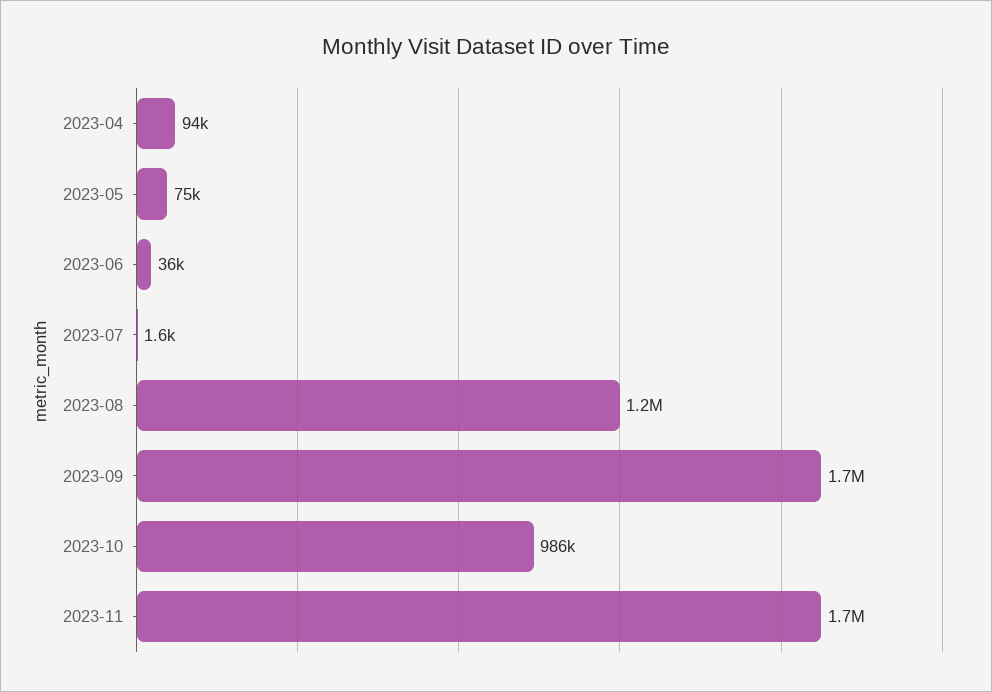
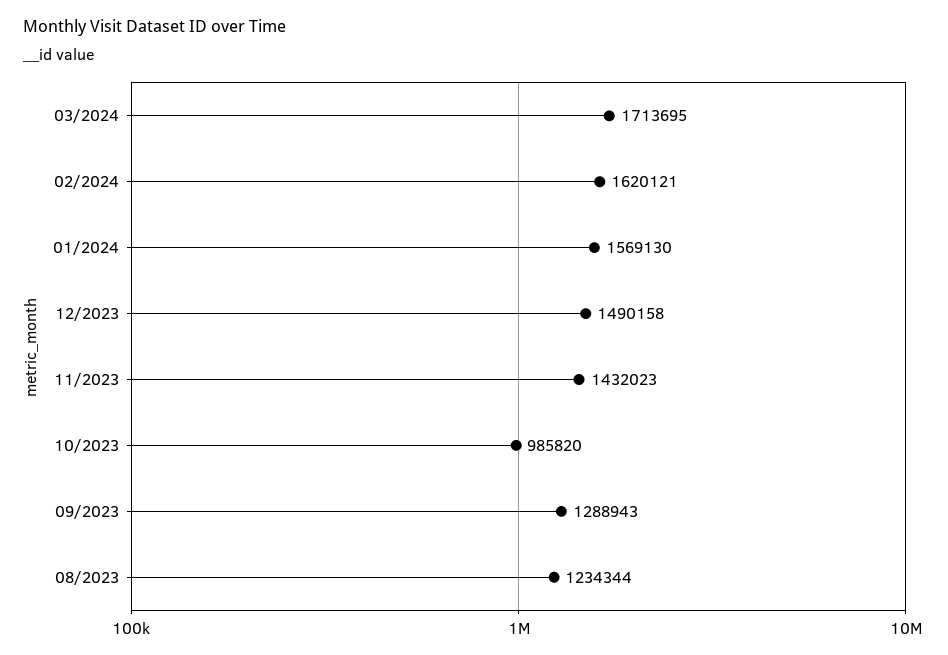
2023-04: 94000 -> none
2023-05: 75000 -> none
2023-06: 36000 -> none
2023-07: 1600 -> none
2023-09: 1700000 -> 1288943
2023-11: 1700000 -> 1432023
03/2024: none -> 1713695
02/2024: none -> 1620121
01/2024: none -> 1569130
12/2023: none -> 1490158

